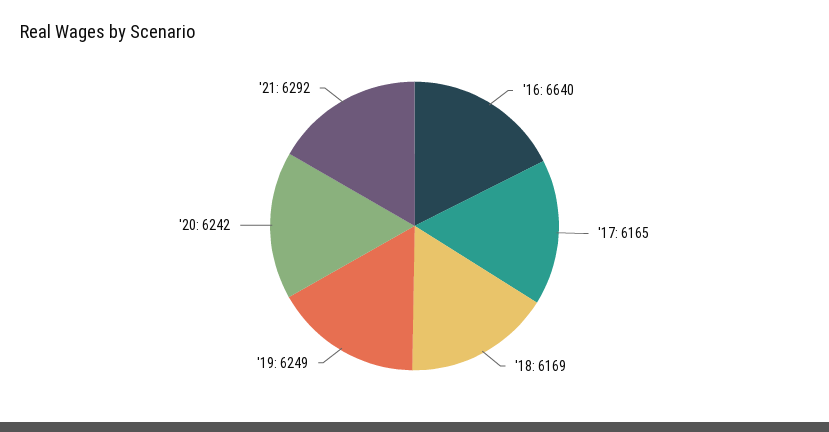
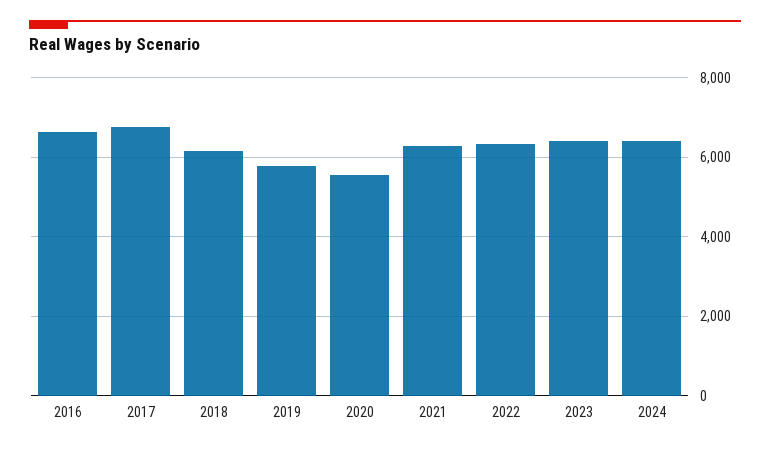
'17: 6165 -> 6800
'19: 6249 -> 5800
'20: 6242 -> 5600
2022: none -> 6400
2023: none -> 6400
2024: none -> 6400

